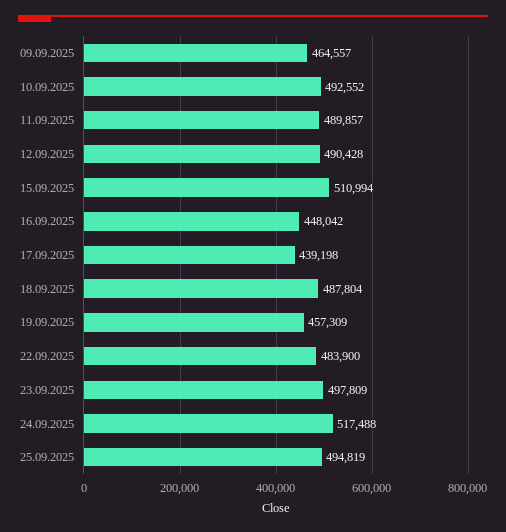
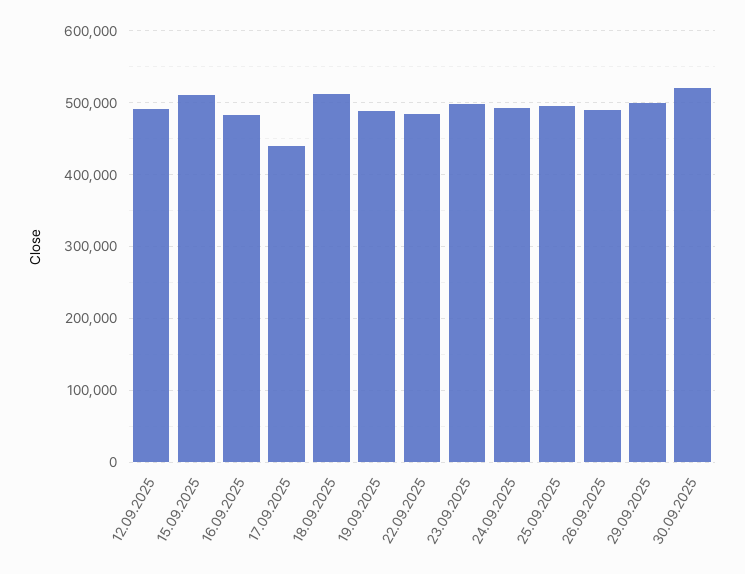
09.09.2025: 464557 -> none
10.09.2025: 492552 -> none
11.09.2025: 489857 -> none
16.09.2025: 448042 -> 480000
18.09.2025: 487804 -> 510000
19.09.2025: 457309 -> 490000
24.09.2025: 517488 -> 490000
26.09.2025: none -> 490000
29.09.2025: none -> 500000
30.09.2025: none -> 520000

